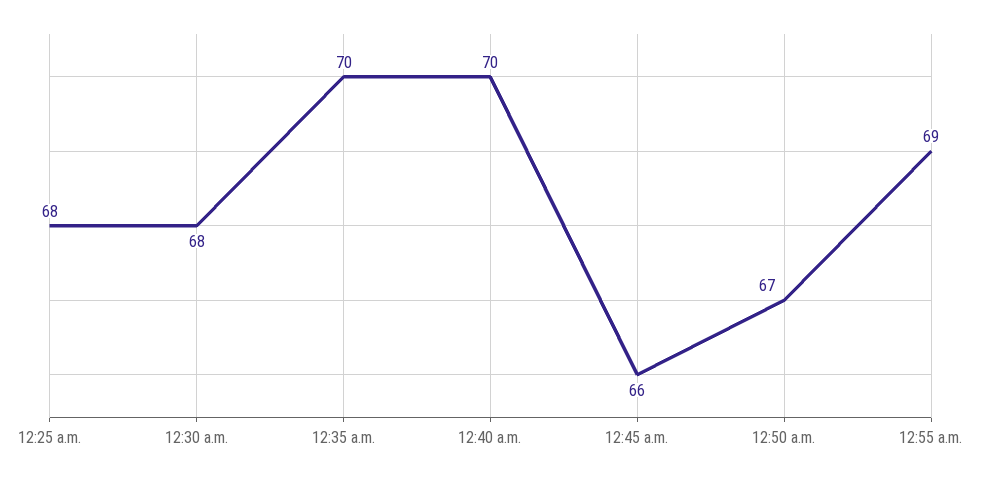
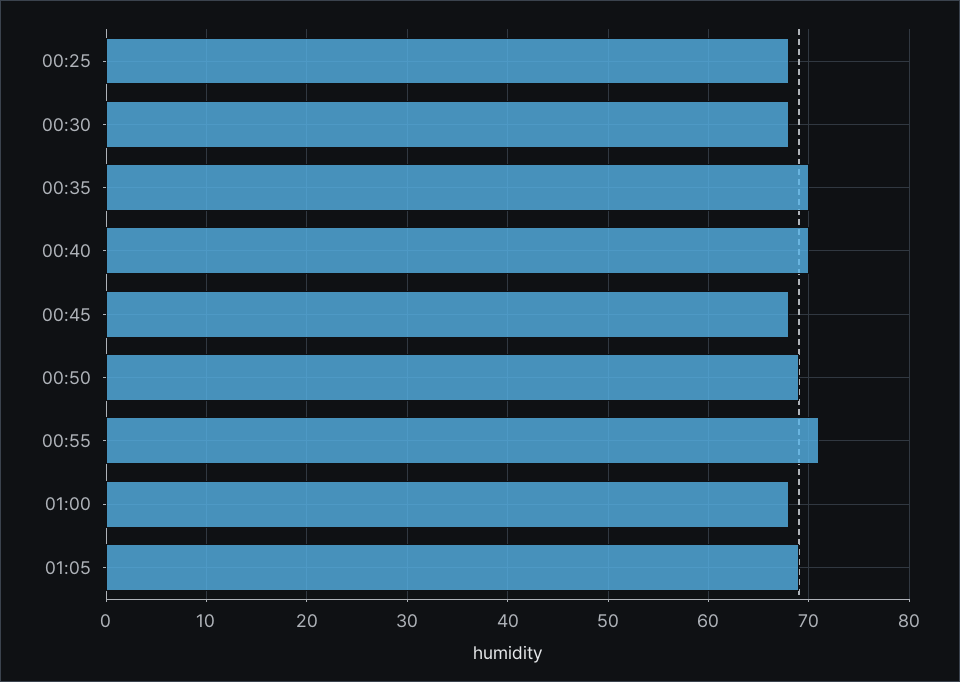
12:45 a.m.: 66 -> 68
12:50 a.m.: 67 -> 69
12:55 a.m.: 69 -> 71
01:00: none -> 68
01:05: none -> 69

